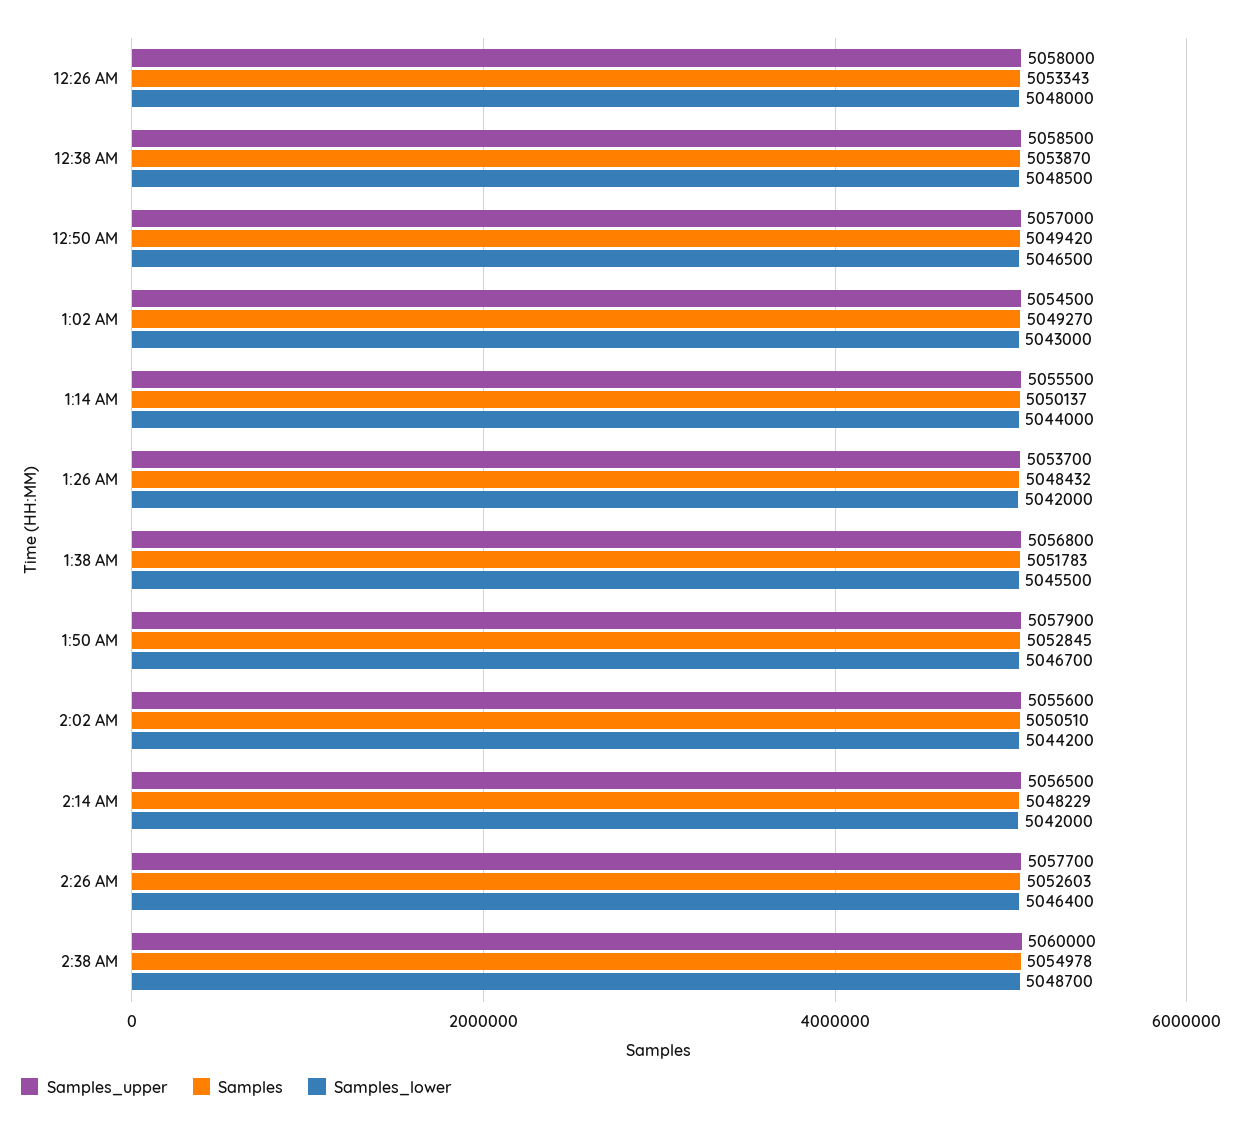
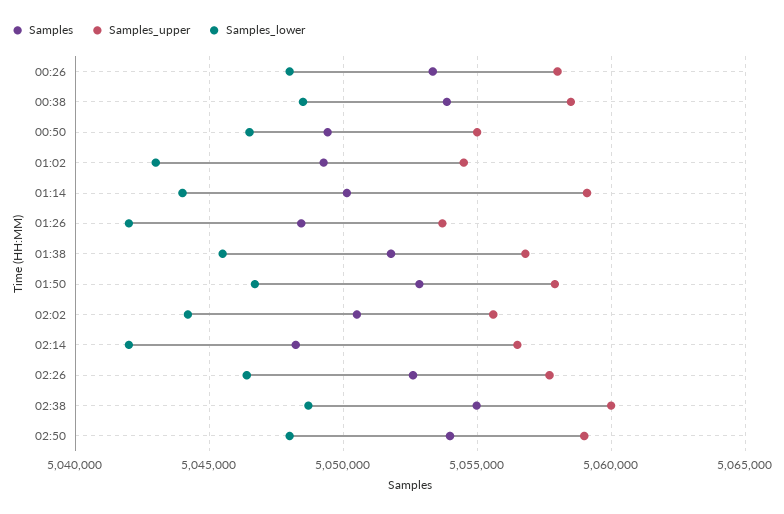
Samples_upper, 12:50 AM: 5057000 -> 5055000
Samples_upper, 1:14 AM: 5055500 -> 5059000
Samples, 02:50: none -> 5054000
Samples_upper, 02:50: none -> 5059000
Samples_lower, 02:50: none -> 5048000

